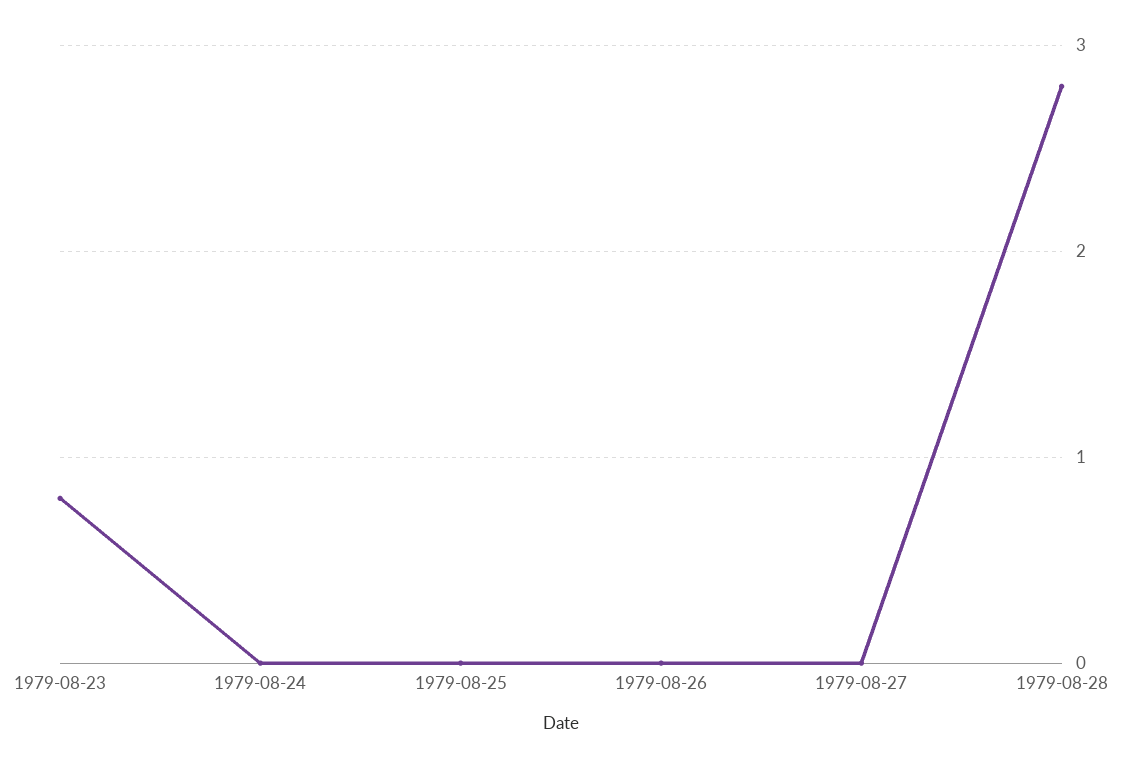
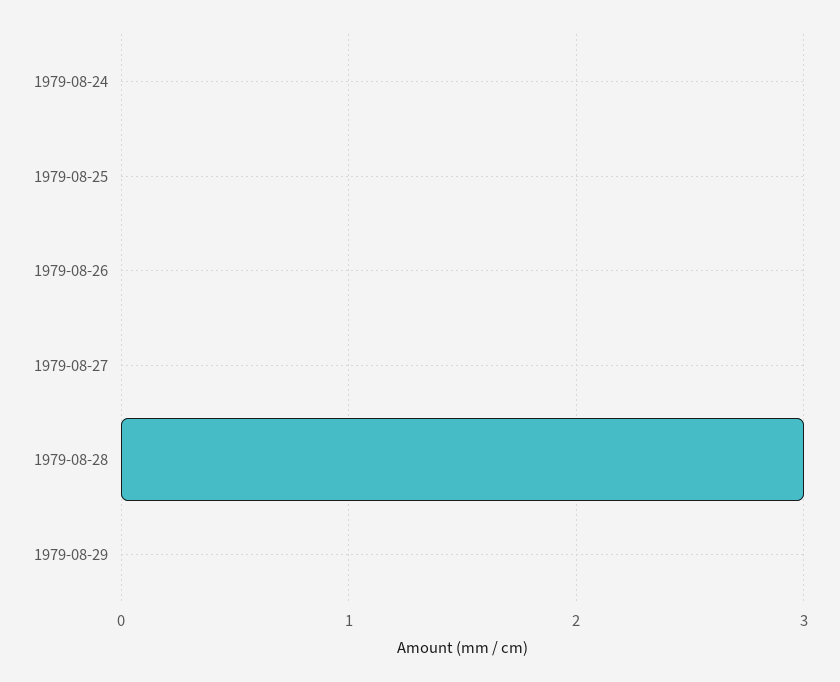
1979-08-23: 0.8 -> none
1979-08-28: 2.8 -> 3
1979-08-29: none -> 0

